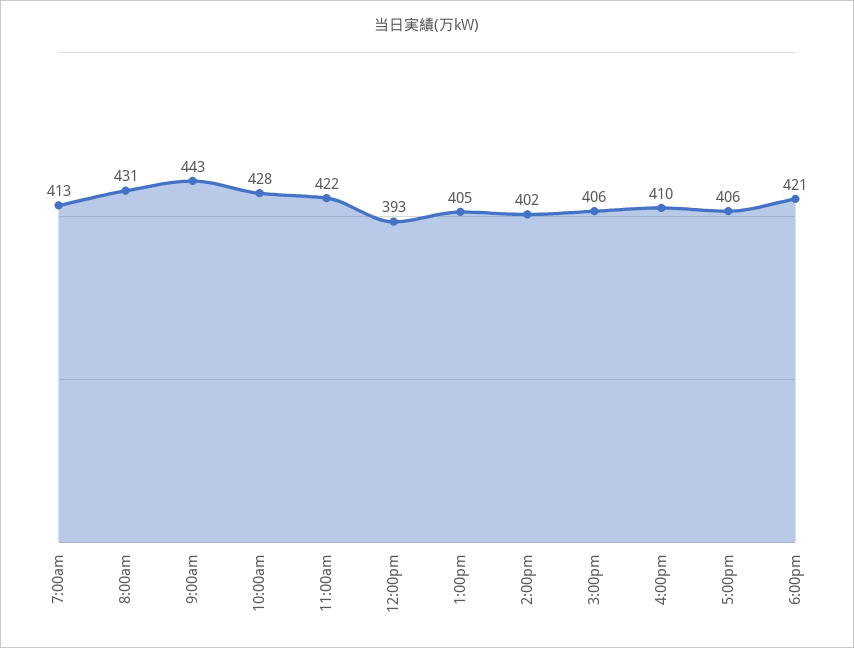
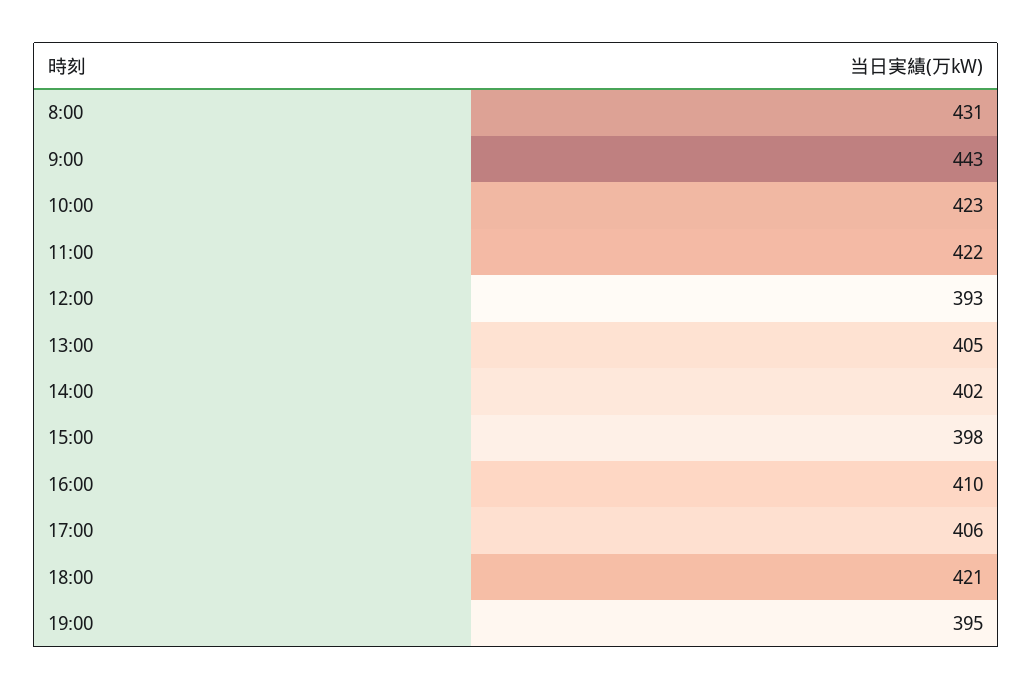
7:00am: 413 -> none
10:00am: 428 -> 423
3:00pm: 406 -> 398
19:00: none -> 395

